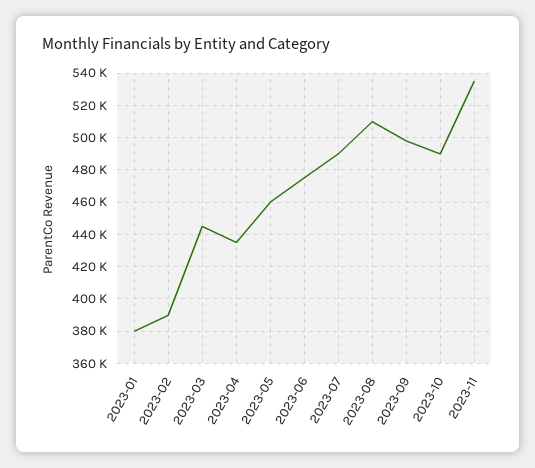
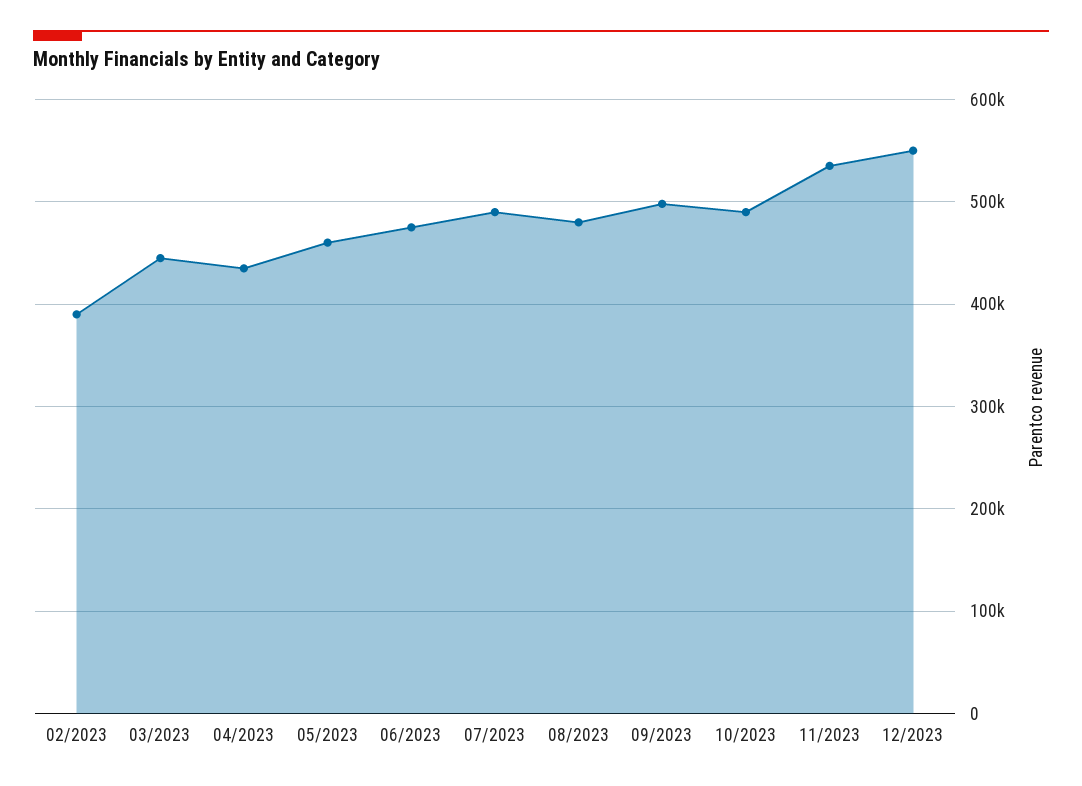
2023-01: 380000 -> none
2023-08: 510000 -> 480000
12/2023: none -> 550000

